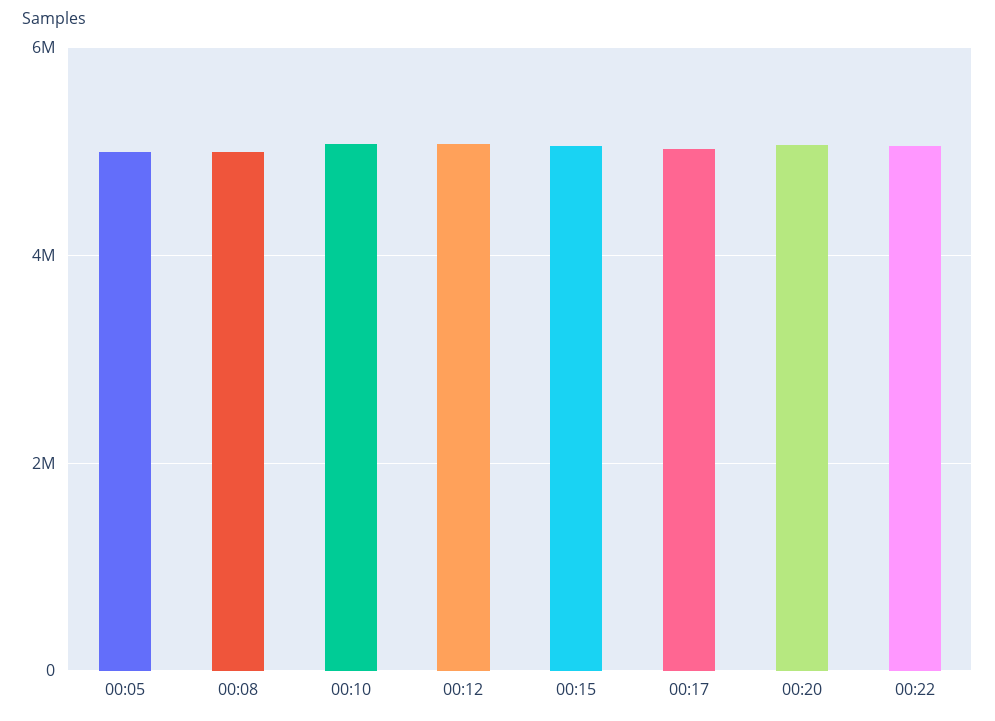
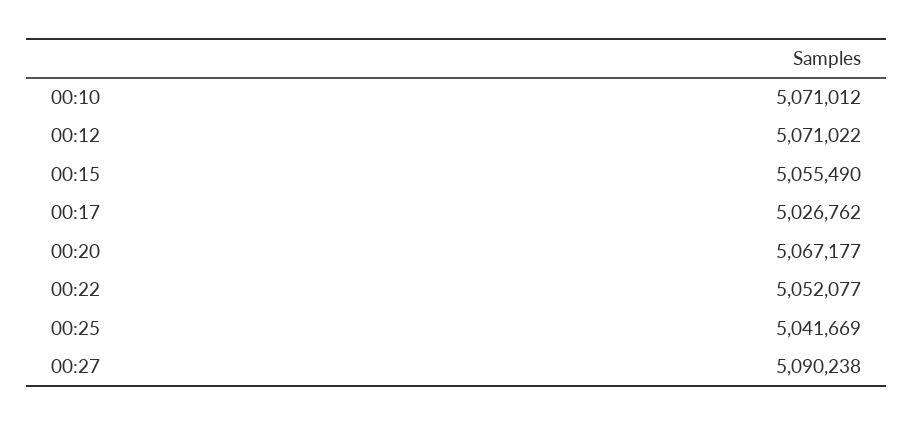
00:05: 5000000 -> none
00:08: 5000000 -> none
00:25: none -> 5041669
00:27: none -> 5090238

